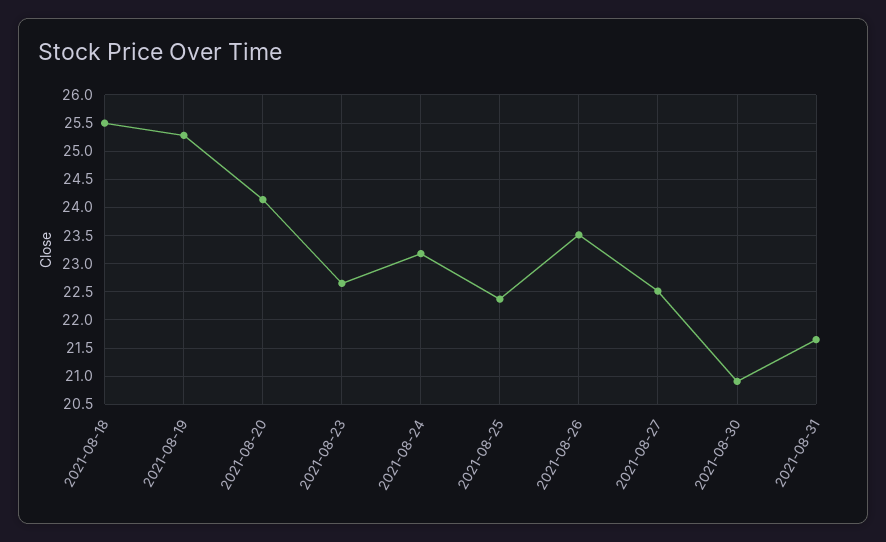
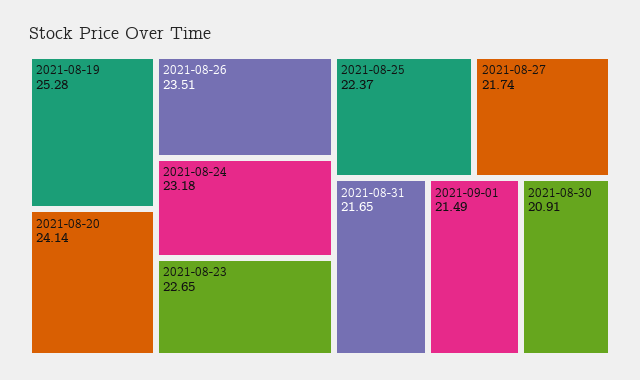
2021-08-18: 25.5 -> none
2021-08-27: 22.5 -> 21.74
2021-09-01: none -> 21.49

